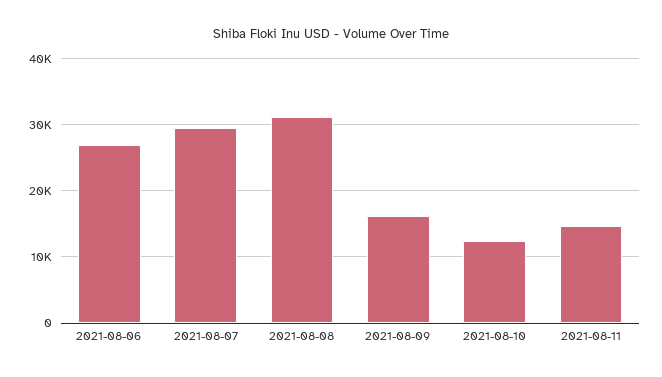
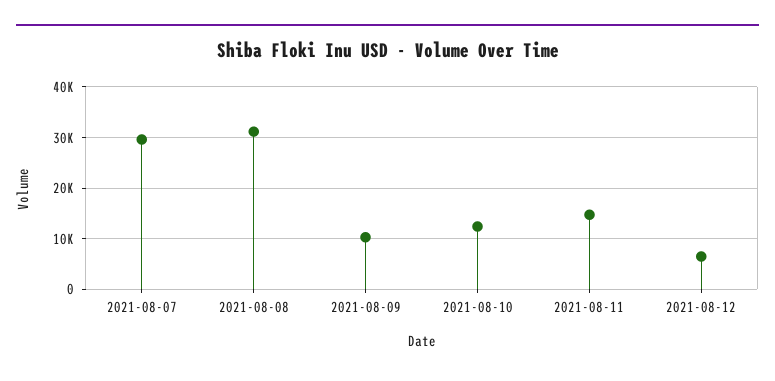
2021-08-06: 27000 -> none
2021-08-09: 16000 -> 10000
2021-08-12: none -> 6000

